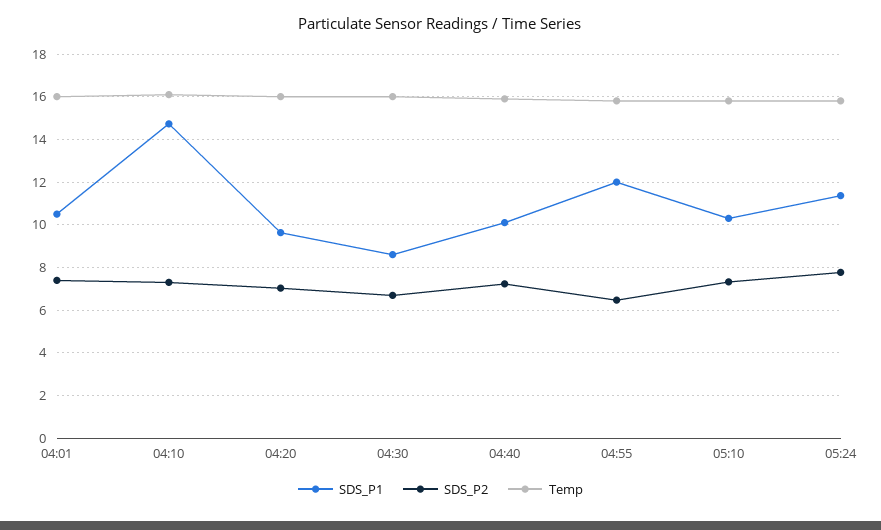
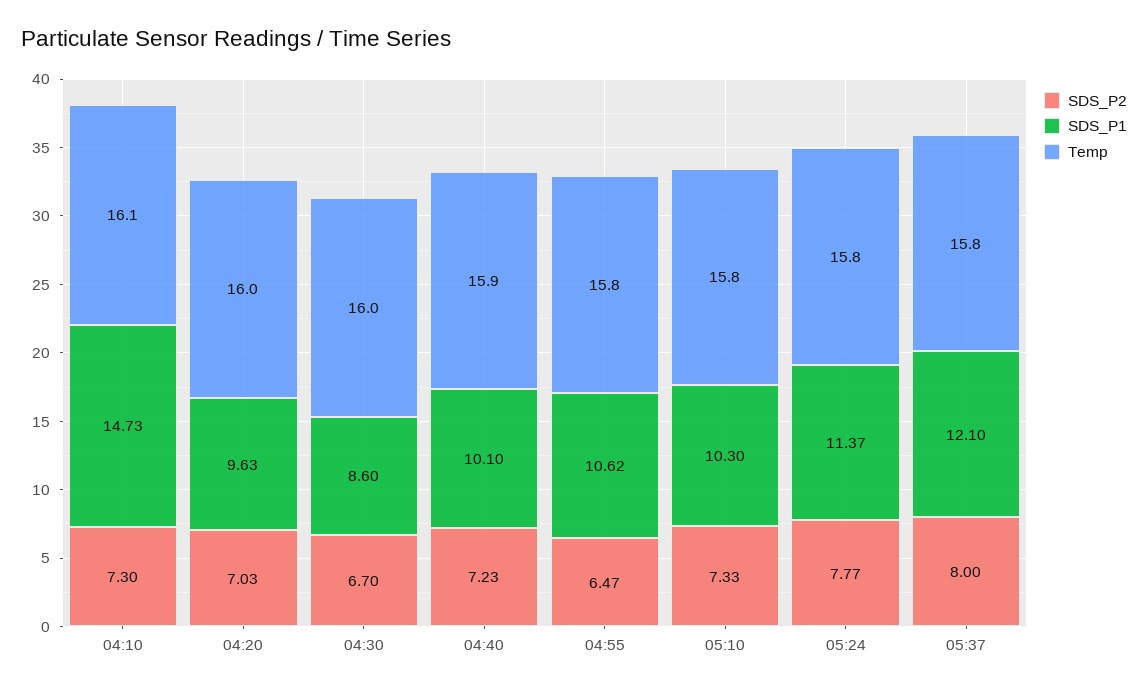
SDS_P1, 04:01: 10.5 -> none
SDS_P2, 04:01: 7.5 -> none
Temp, 04:01: 16 -> none
SDS_P1, 04:55: 12 -> 10.62
SDS_P2, 05:37: none -> 8
SDS_P1, 05:37: none -> 12.1
Temp, 05:37: none -> 15.8

